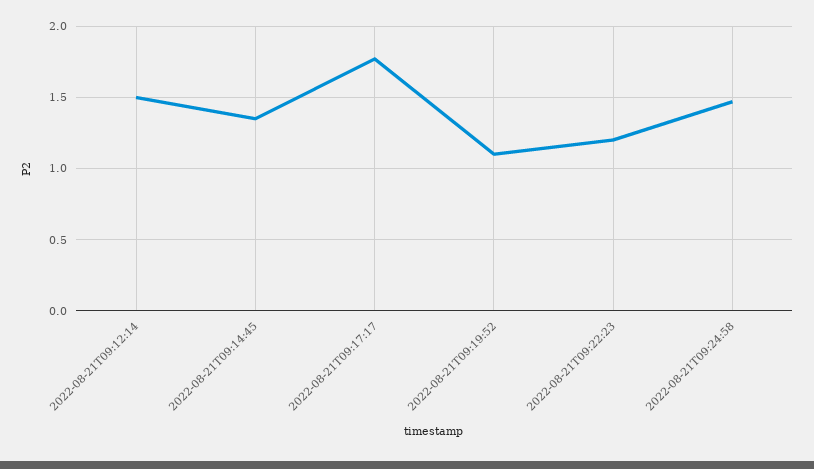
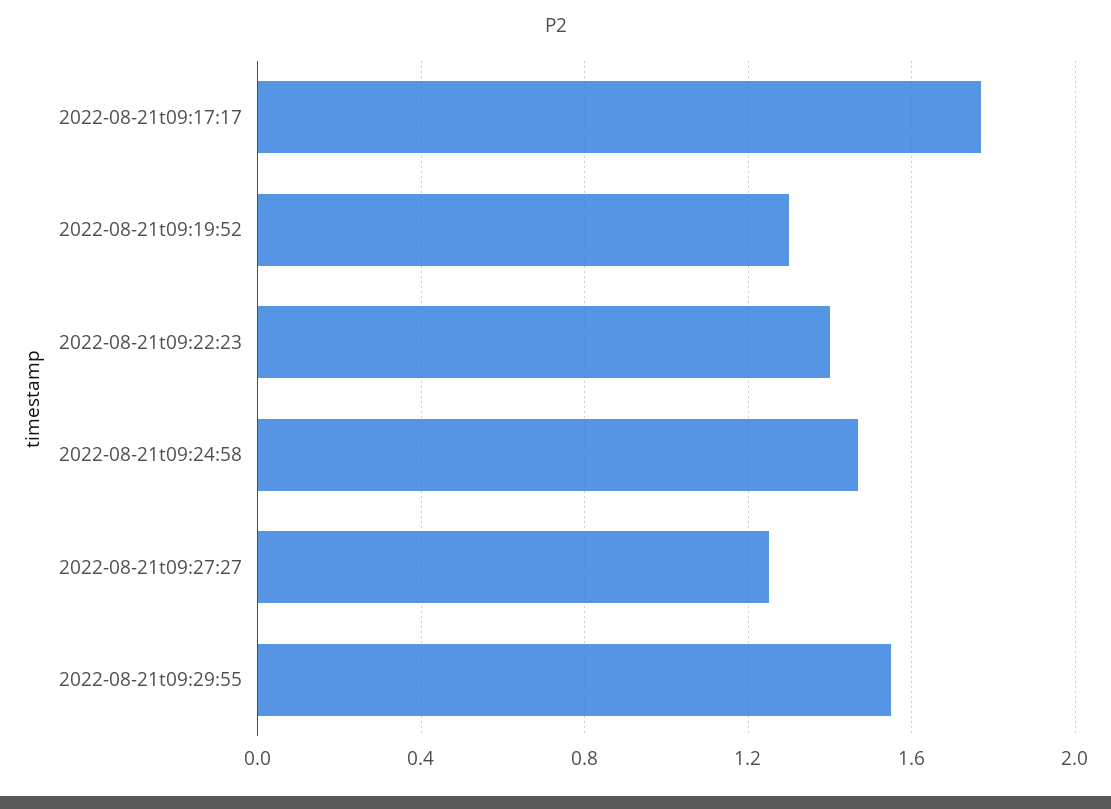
2022-08-21T09:12:14: 1.5 -> none
2022-08-21T09:14:45: 1.35 -> none
2022-08-21T09:19:52: 1.1 -> 1.3
2022-08-21T09:22:23: 1.2 -> 1.4
2022-08-21t09:27:27: none -> 1.25
2022-08-21t09:29:55: none -> 1.55

